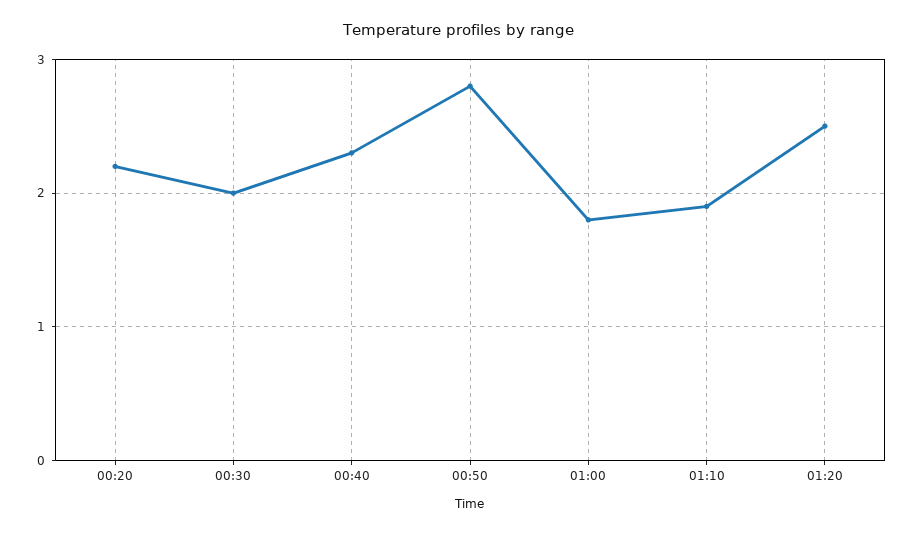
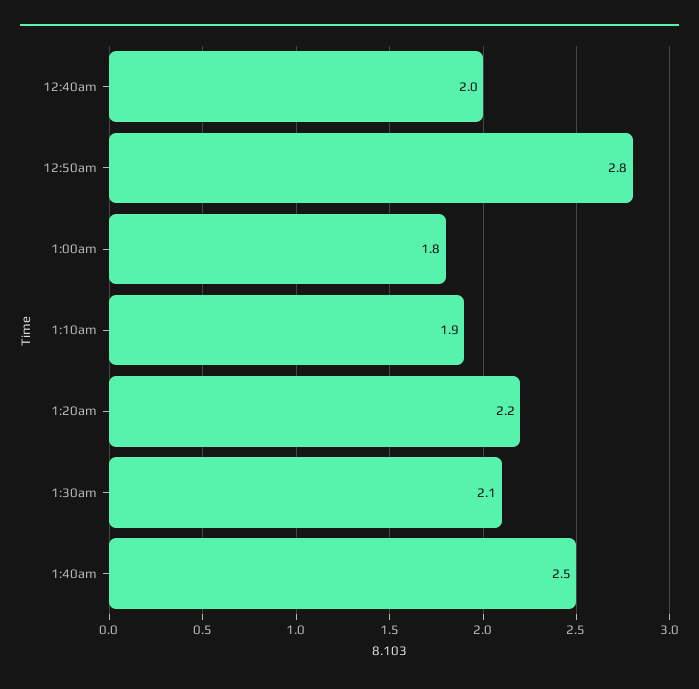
00:20: 2.2 -> none
00:30: 2 -> none
00:40: 2.3 -> 2
01:20: 2.5 -> 2.2
1:30am: none -> 2.1
1:40am: none -> 2.5

